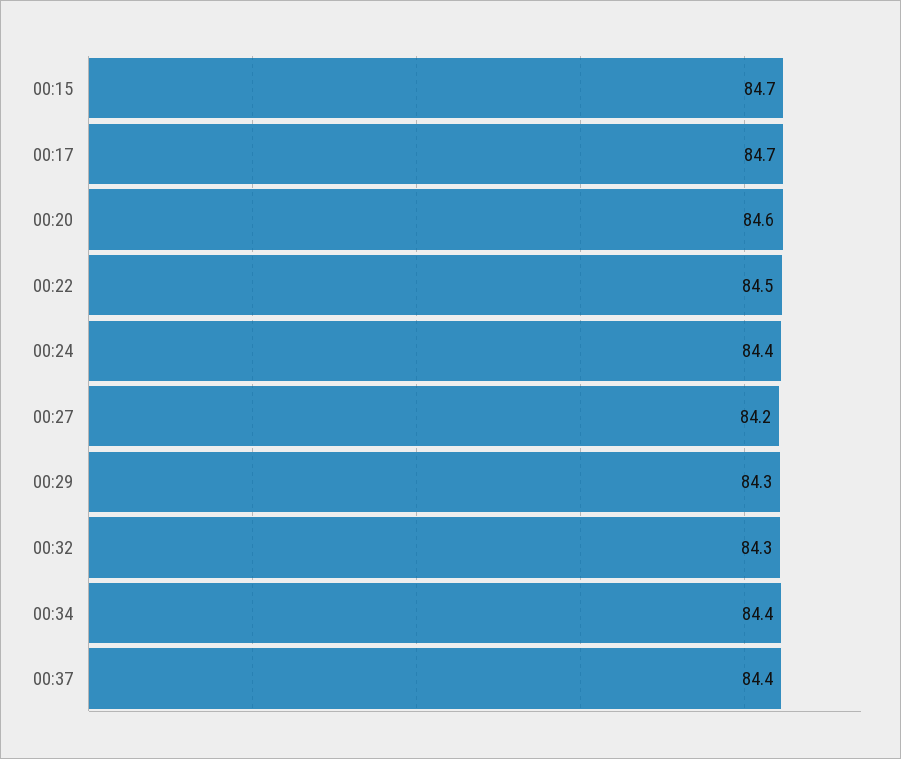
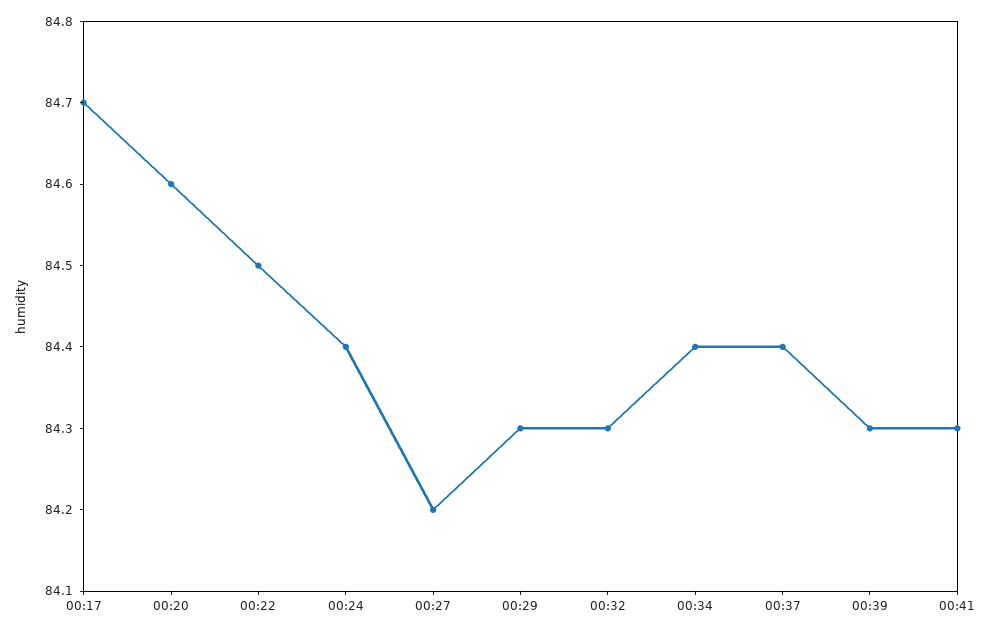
00:15: 84.7 -> none
00:39: none -> 84.3
00:41: none -> 84.3

